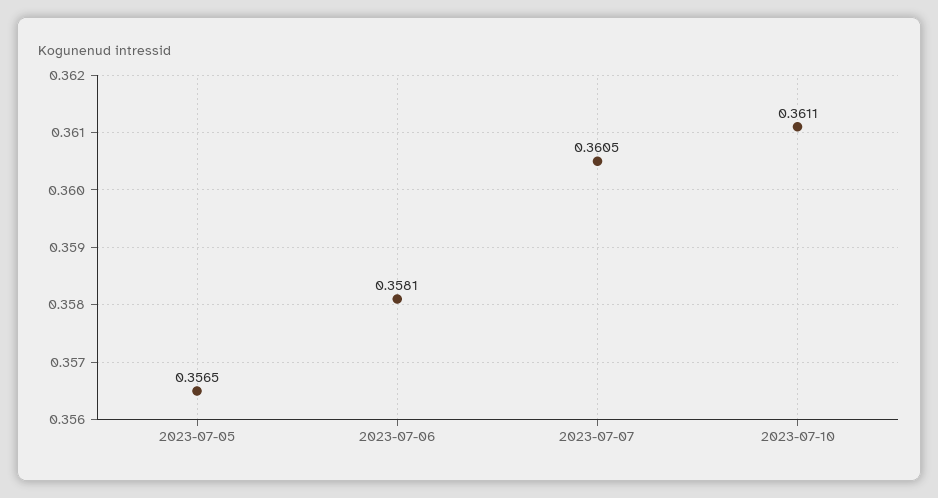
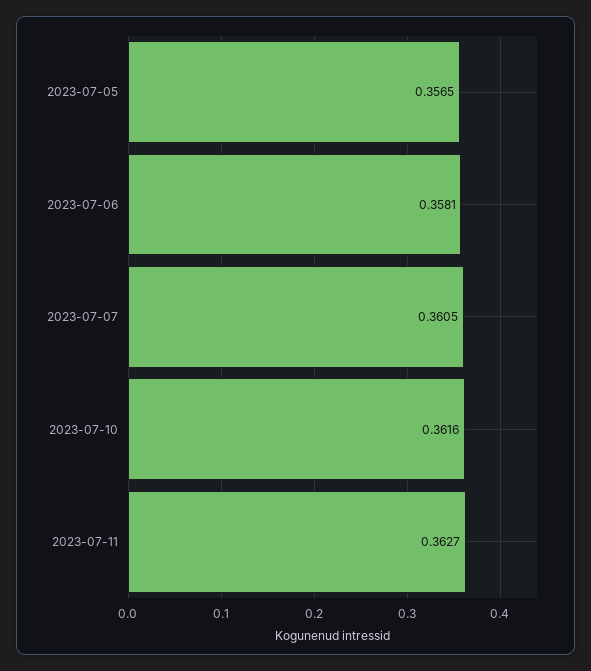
2023-07-10: 0.3611 -> 0.3616
2023-07-11: none -> 0.3627

